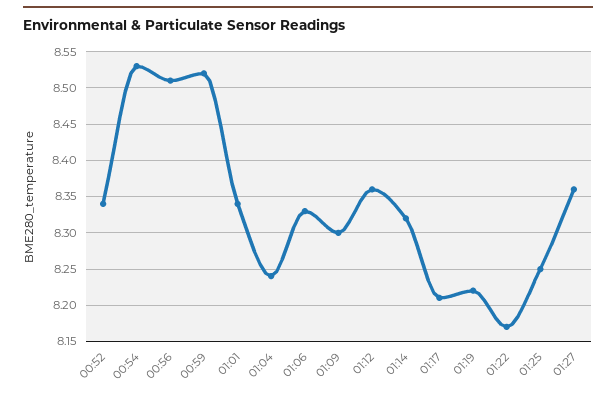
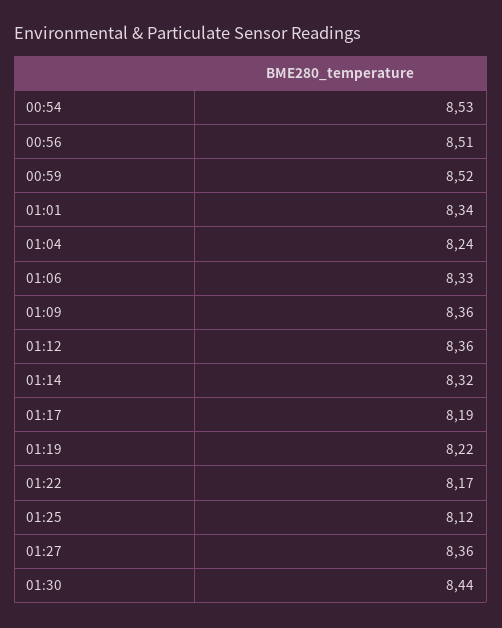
00:52: 8.34 -> none
01:09: 8.3 -> 8.36
01:17: 8.21 -> 8.19
01:25: 8.25 -> 8.12
01:30: none -> 8.44

